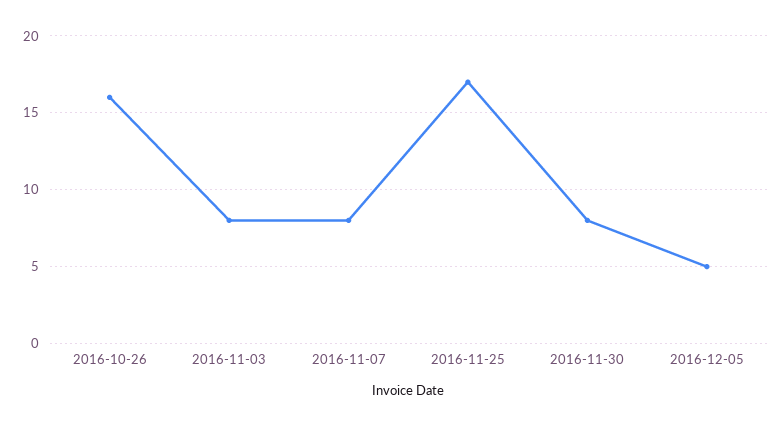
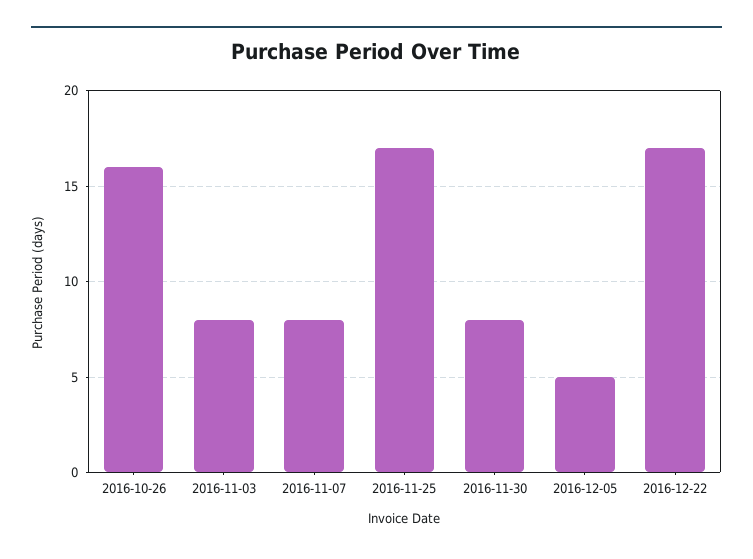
2016-12-22: none -> 17

